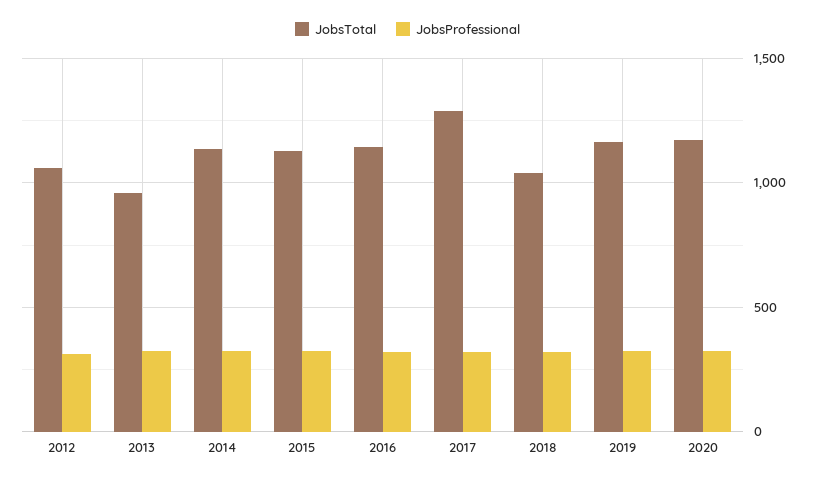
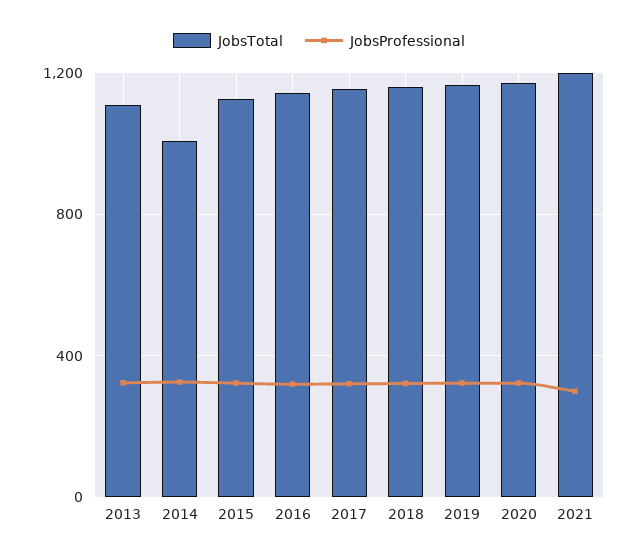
JobsTotal, 2012: 1050 -> none
JobsProfessional, 2012: 300 -> none
JobsTotal, 2013: 950 -> 1100
JobsTotal, 2014: 1150 -> 1000
JobsTotal, 2017: 1300 -> 1150
JobsTotal, 2018: 1050 -> 1150
JobsTotal, 2021: none -> 1200
JobsProfessional, 2021: none -> 300

